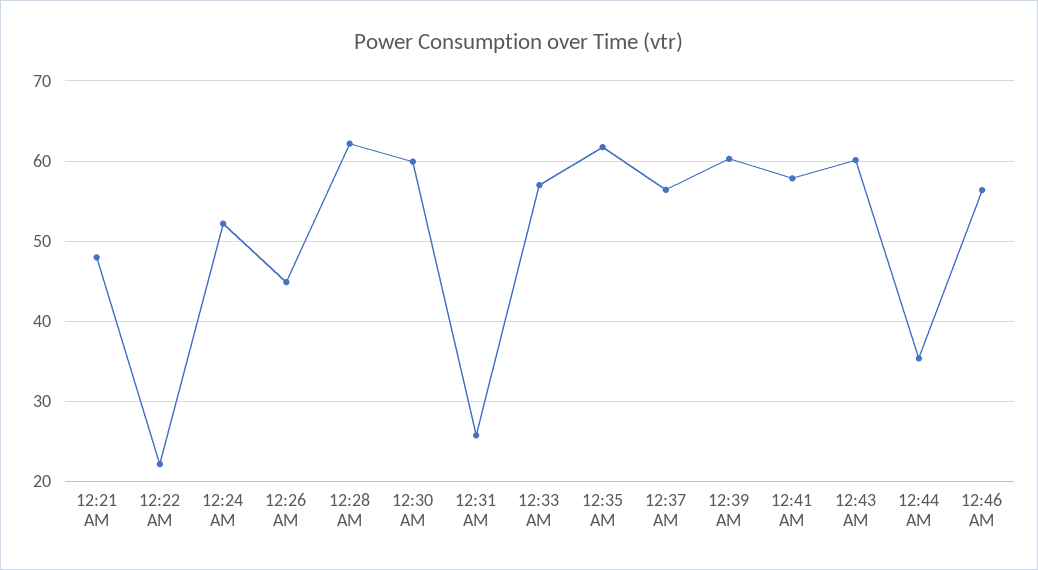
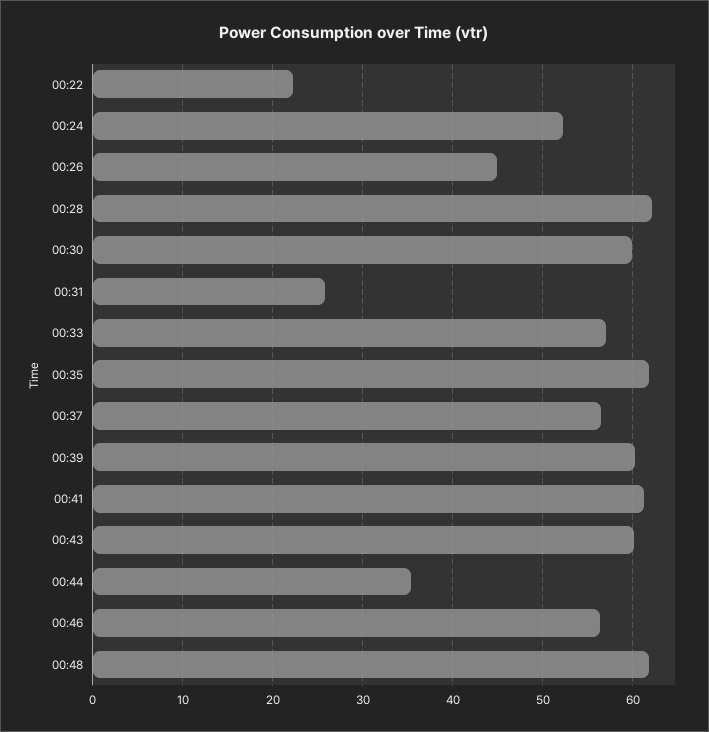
12:21 AM: 48 -> none
12:41 AM: 58 -> 61
00:48: none -> 62

